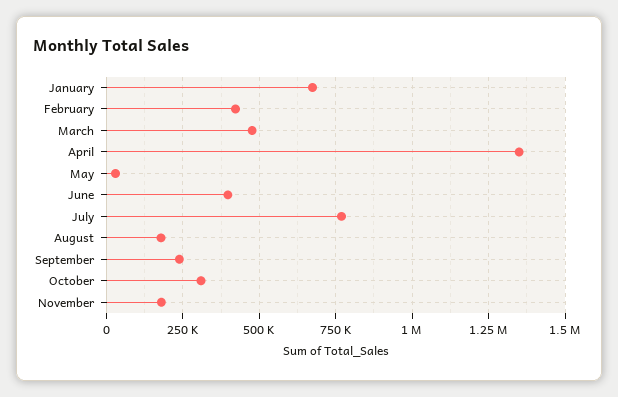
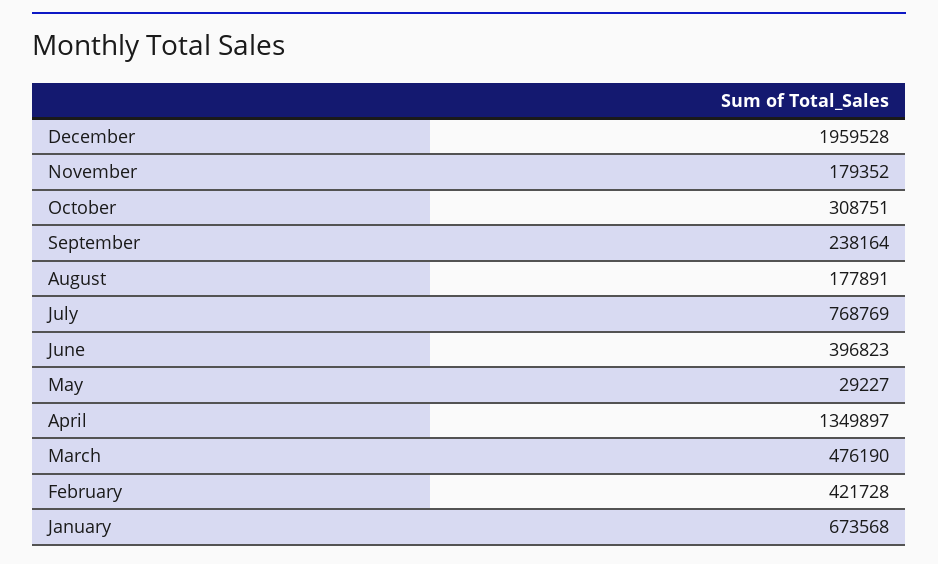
December: none -> 1959528

